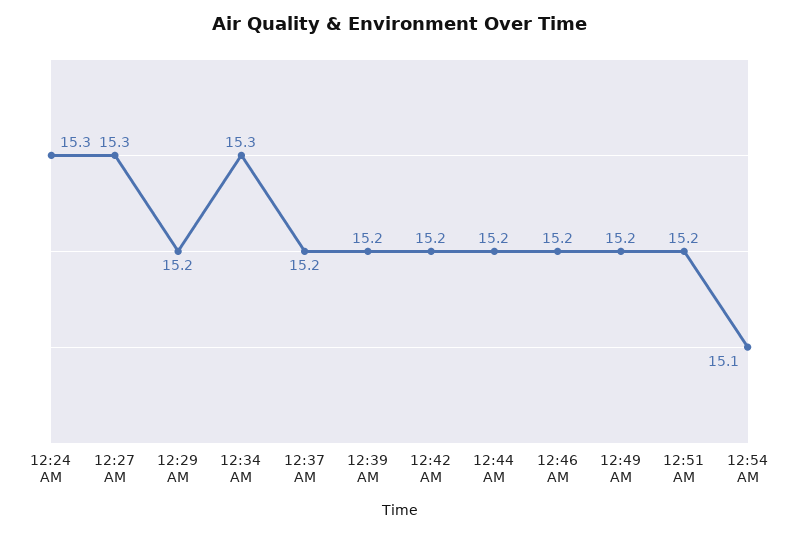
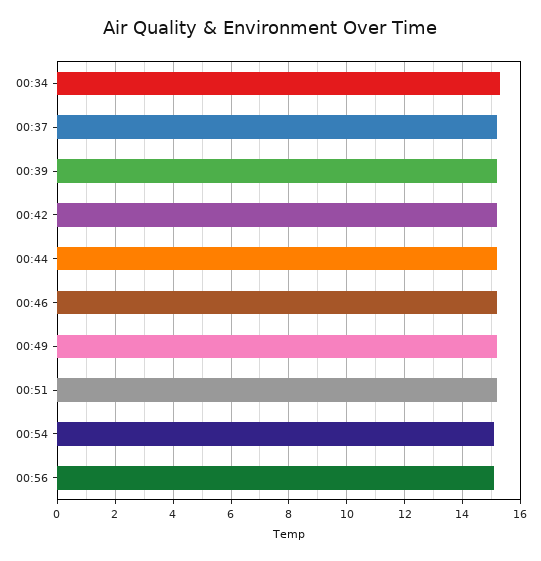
12:24 AM: 15.3 -> none
12:27 AM: 15.3 -> none
12:29 AM: 15.2 -> none
00:56: none -> 15

